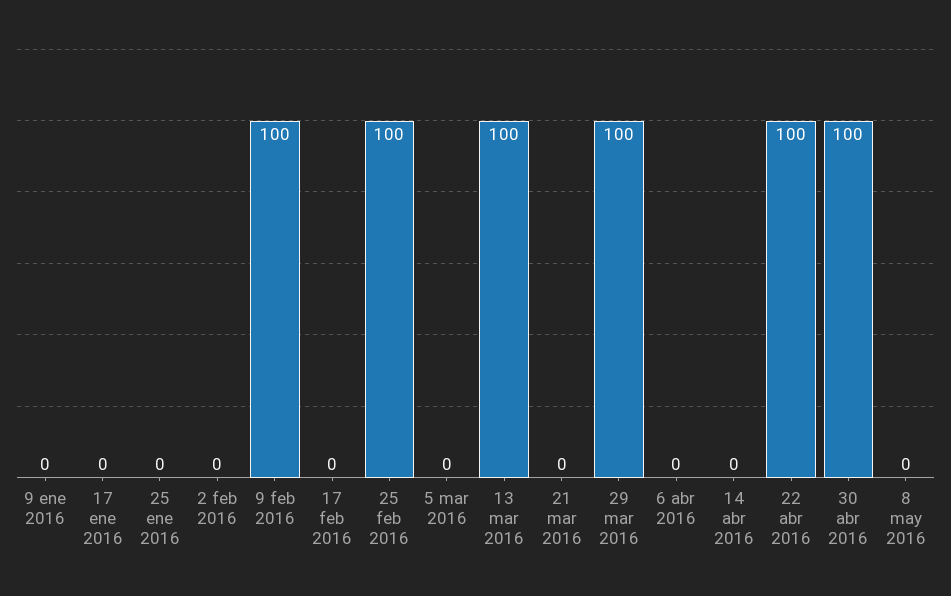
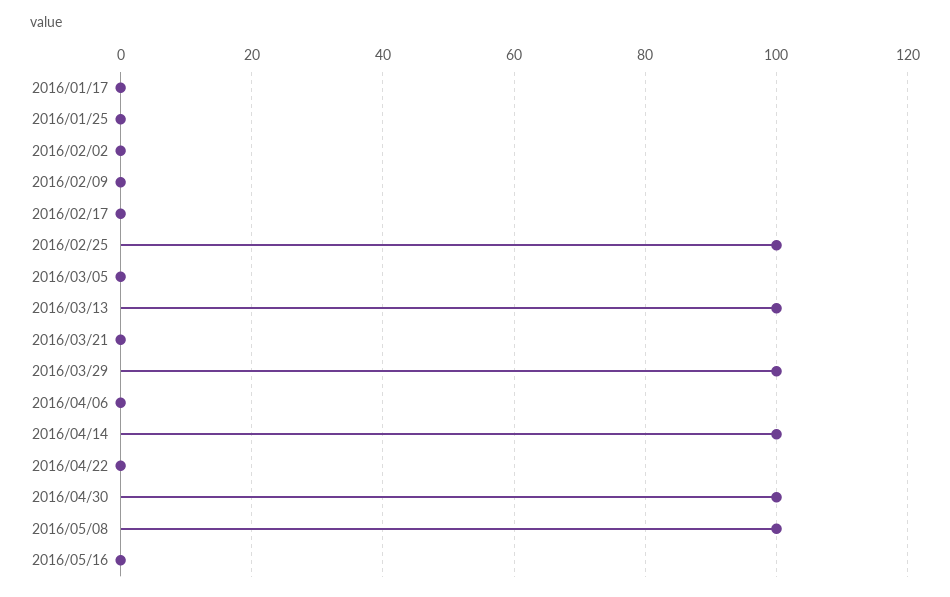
9 ene 2016: 0 -> none
9 feb 2016: 100 -> 0
14 abr 2016: 0 -> 100
22 abr 2016: 100 -> 0
8 may 2016: 0 -> 100
2016/05/16: none -> 0

